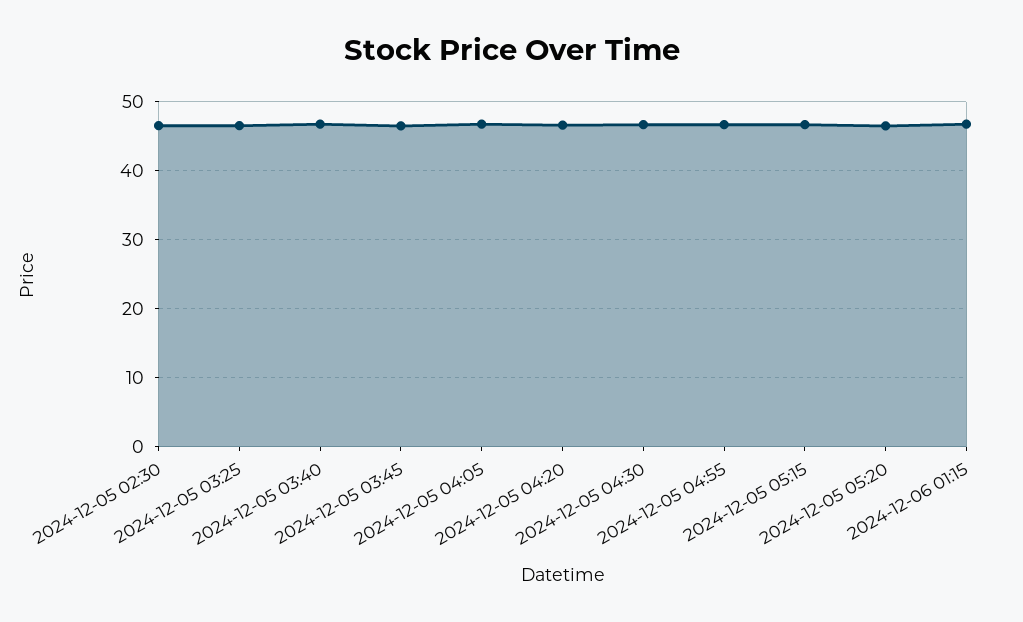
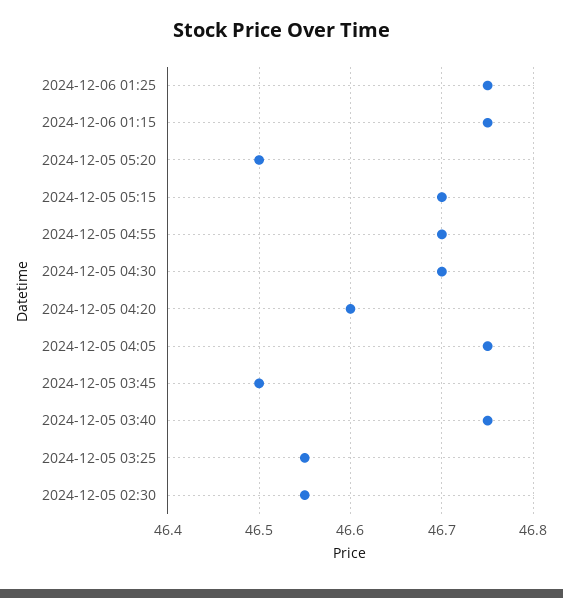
2024-12-06 01:25: none -> 46.75

